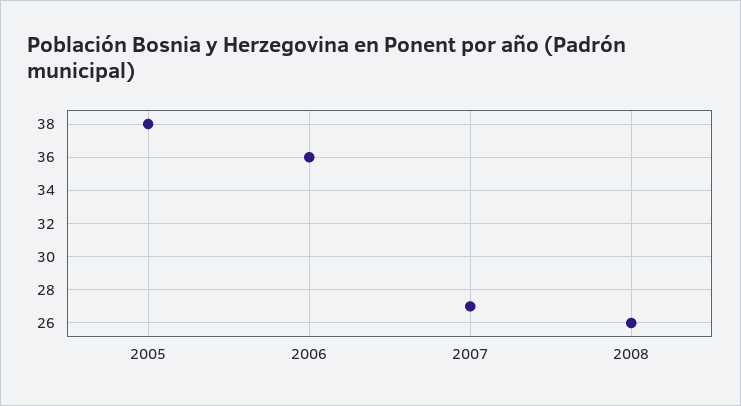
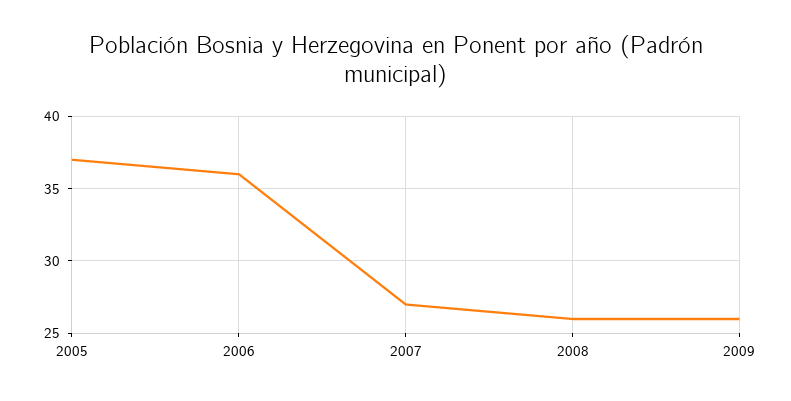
2005: 38 -> 37
2009: none -> 26

